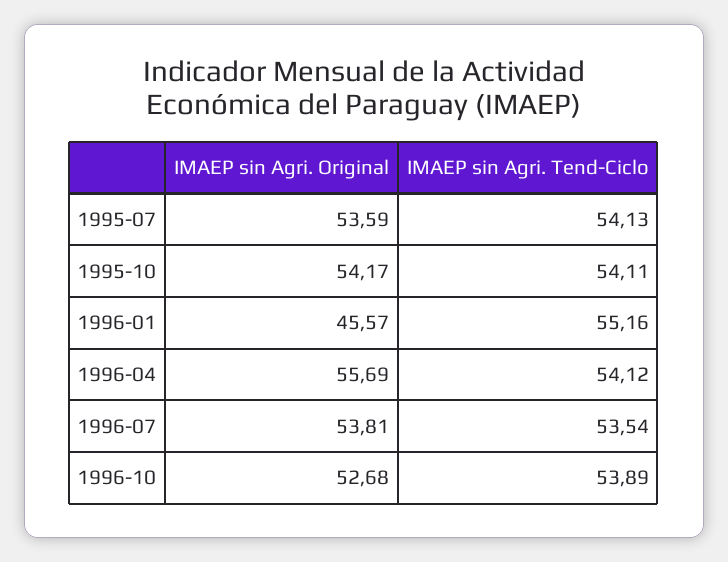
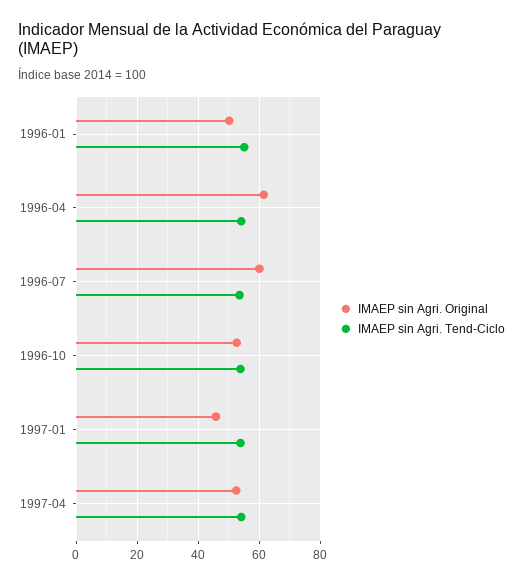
IMAEP sin Agri. Original, 1995-07: 53.59 -> none
IMAEP sin Agri. Tend-Ciclo, 1995-07: 54.13 -> none
IMAEP sin Agri. Original, 1995-10: 54.17 -> none
IMAEP sin Agri. Tend-Ciclo, 1995-10: 54.11 -> none
IMAEP sin Agri. Original, 1996-01: 45.57 -> 50
IMAEP sin Agri. Original, 1996-04: 55.69 -> 62
IMAEP sin Agri. Original, 1996-07: 53.81 -> 60
IMAEP sin Agri. Original, 1997-01: none -> 46
IMAEP sin Agri. Tend-Ciclo, 1997-01: none -> 54
IMAEP sin Agri. Original, 1997-04: none -> 52
IMAEP sin Agri. Tend-Ciclo, 1997-04: none -> 54

